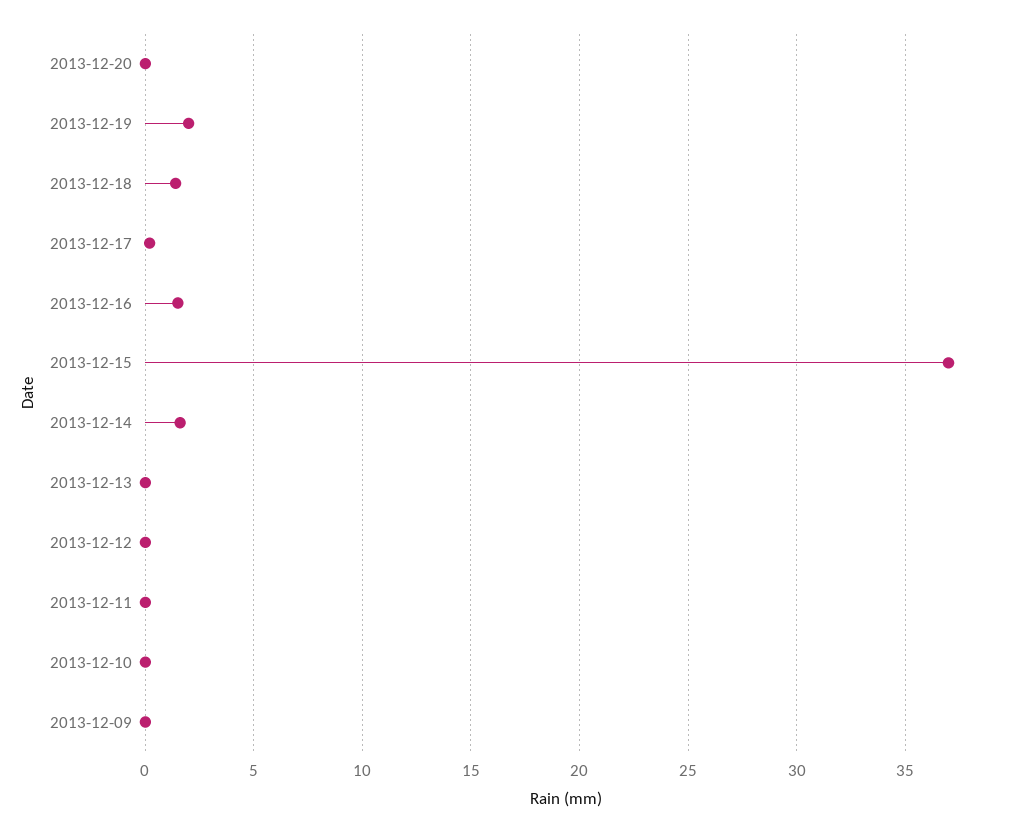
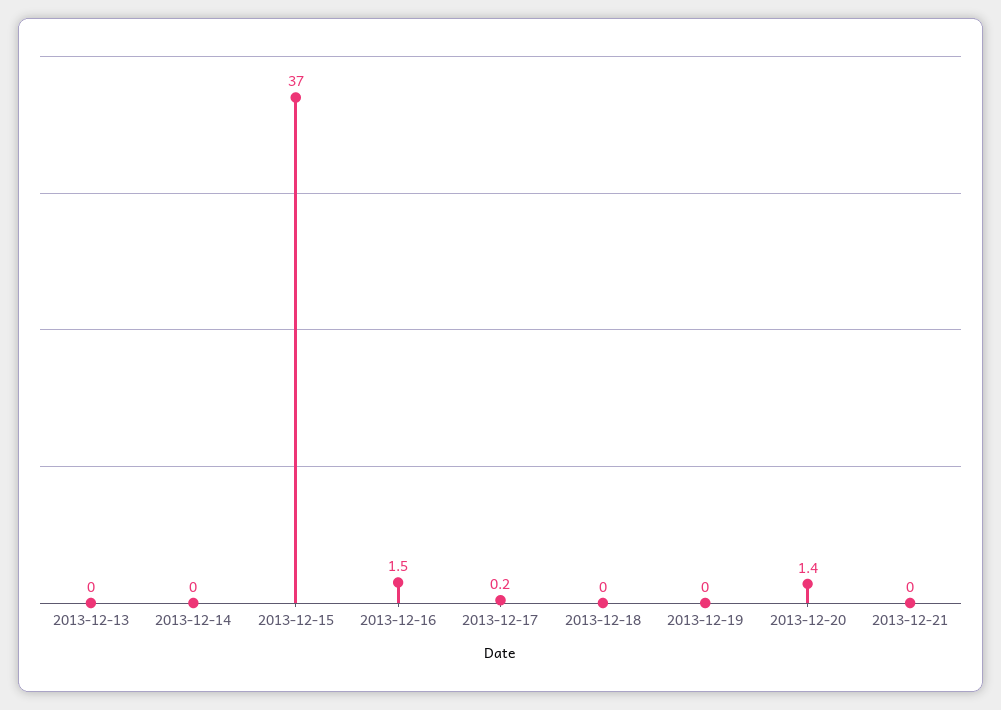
2013-12-20: 0 -> 1.4
2013-12-19: 2 -> 0
2013-12-18: 1.5 -> 0
2013-12-14: 1.5 -> 0
2013-12-12: 0 -> none
2013-12-11: 0 -> none
2013-12-10: 0 -> none
2013-12-09: 0 -> none
2013-12-21: none -> 0

